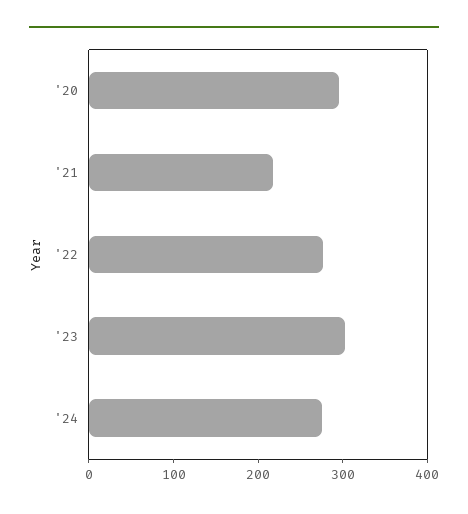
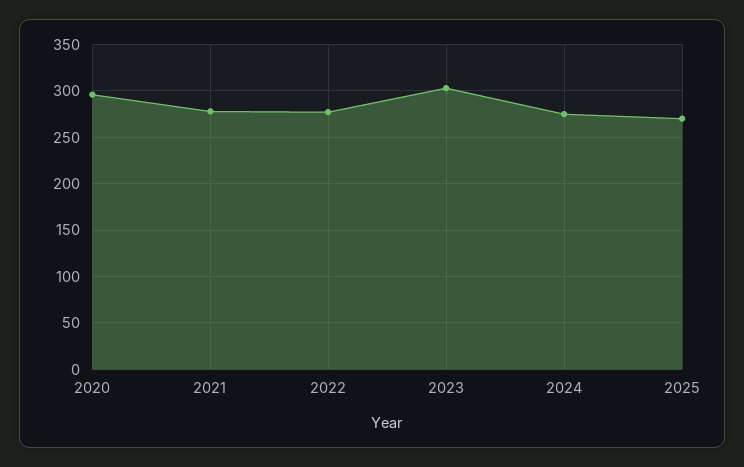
'21: 220 -> 280
2025: none -> 270

